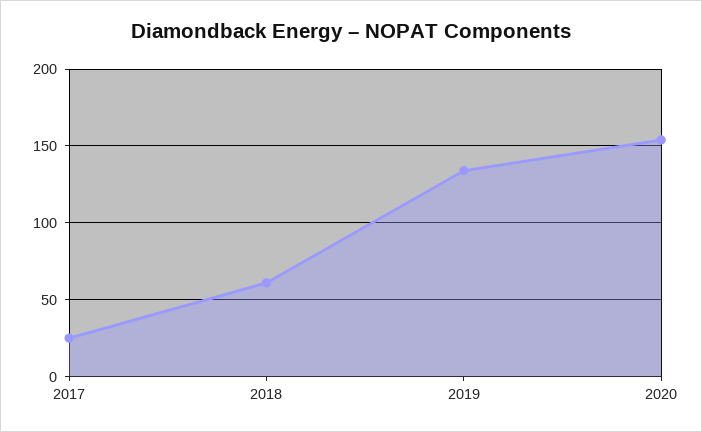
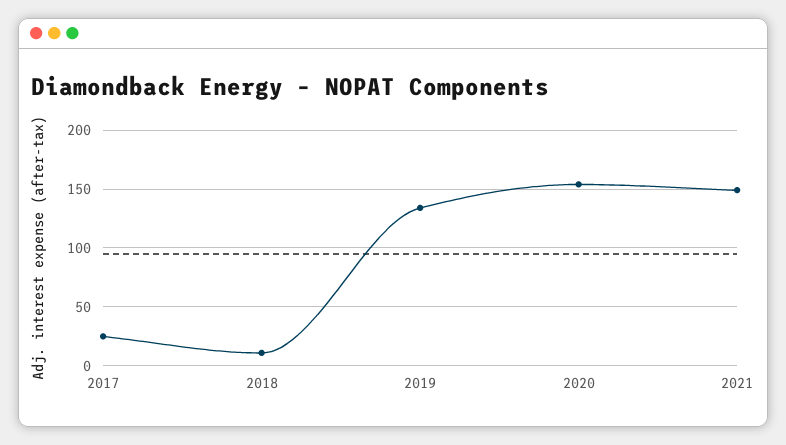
2018: 60 -> 10
2021: none -> 150

